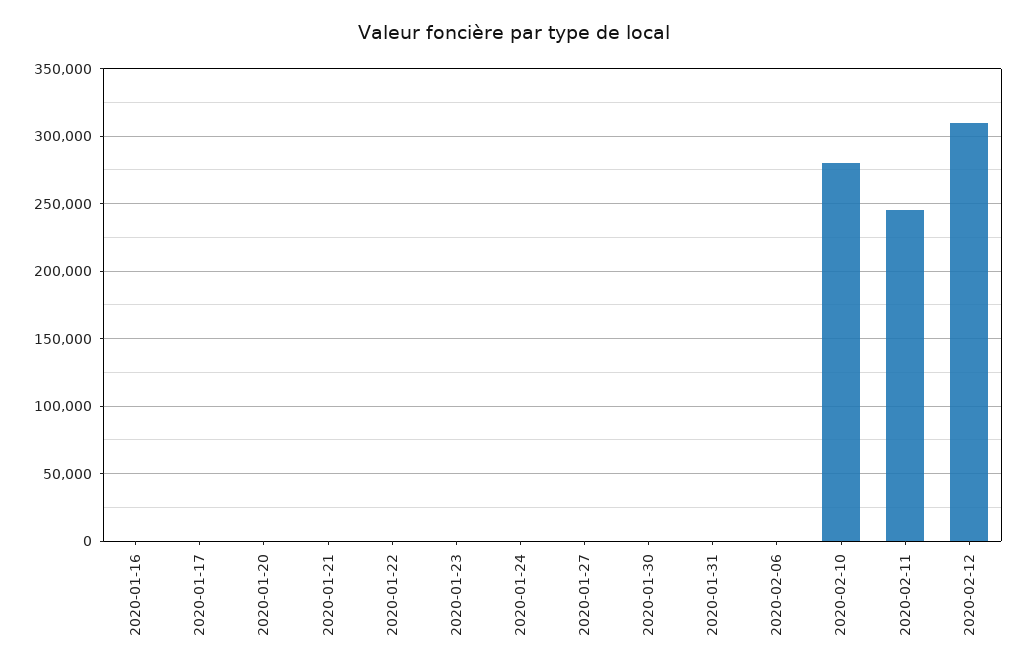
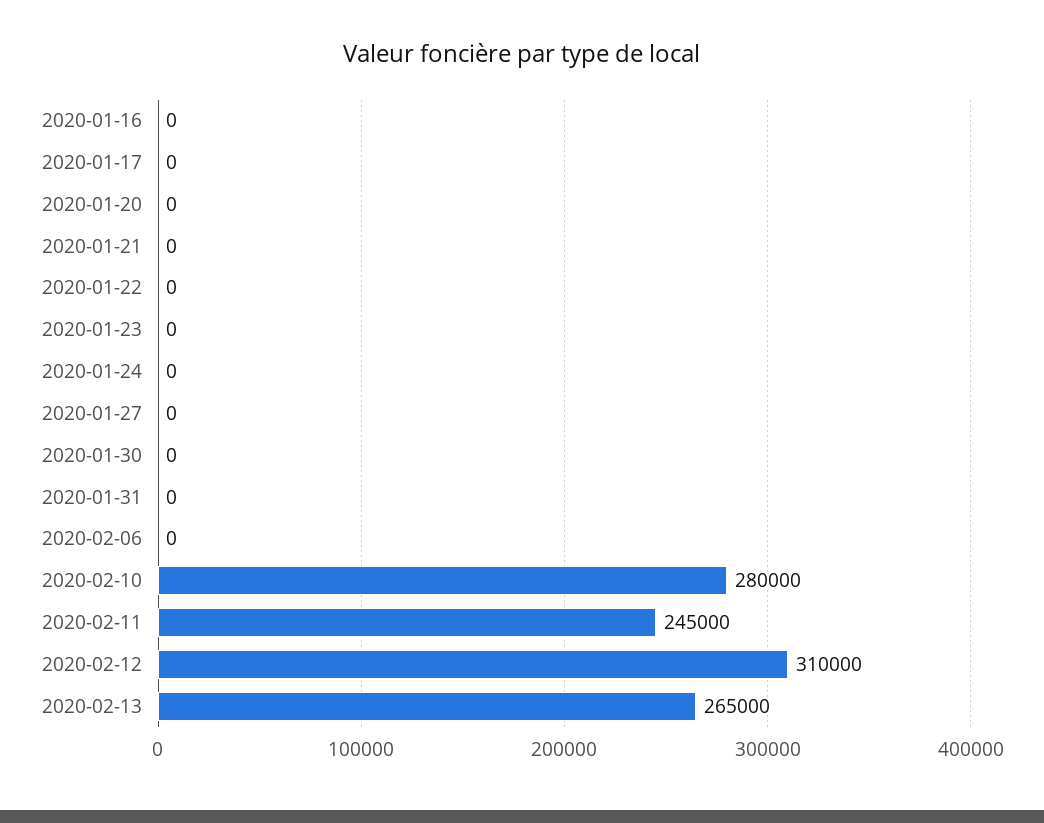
2020-02-13: none -> 265000

